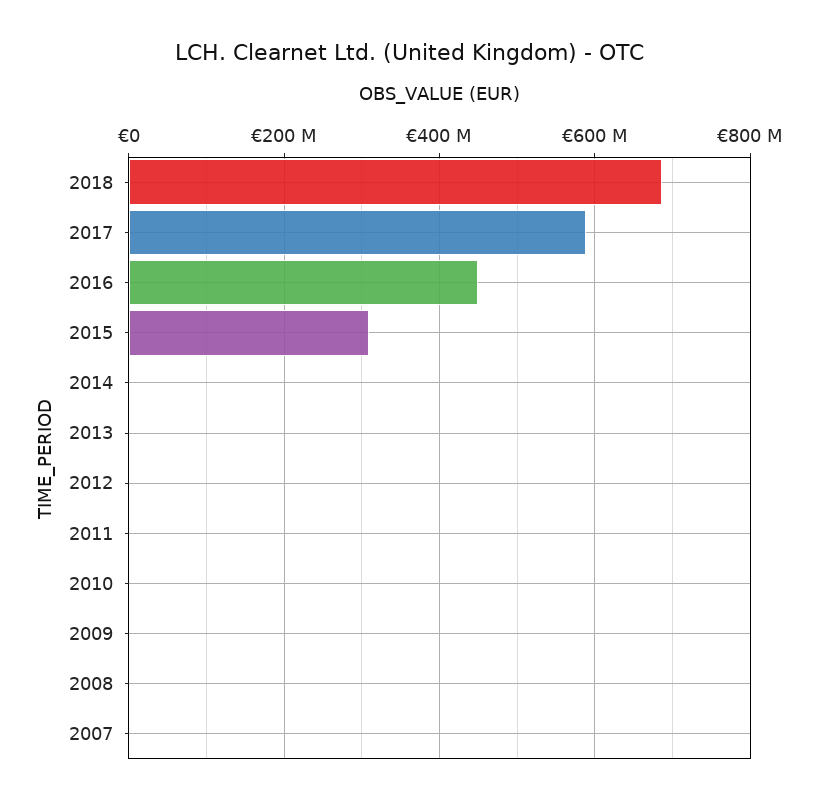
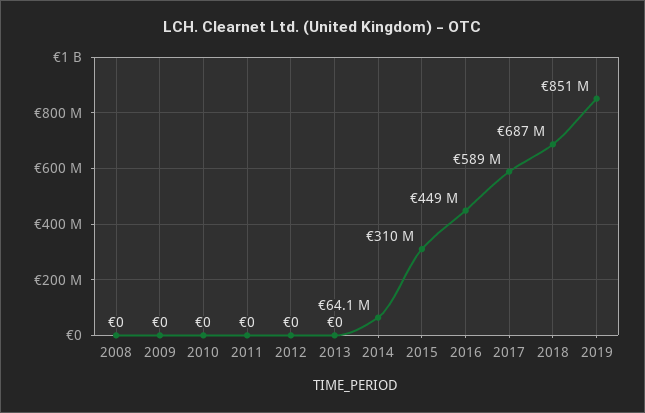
2014: 0 -> 64100000
2007: 0 -> none
2019: none -> 851000000

